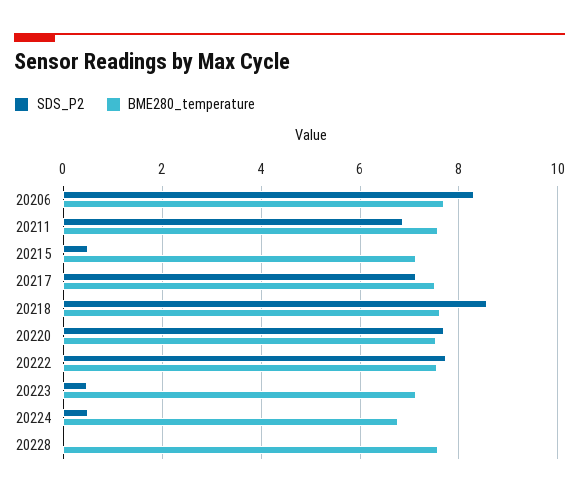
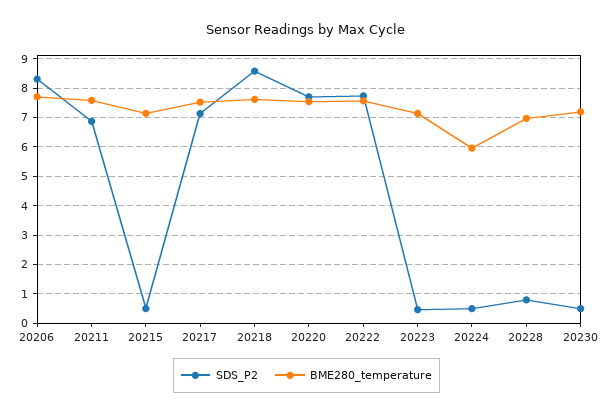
BME280_temperature, 20224: 6.8 -> 6
SDS_P2, 20228: 0 -> 0.75
BME280_temperature, 20228: 7.6 -> 7
SDS_P2, 20230: none -> 0.5
BME280_temperature, 20230: none -> 7.25

